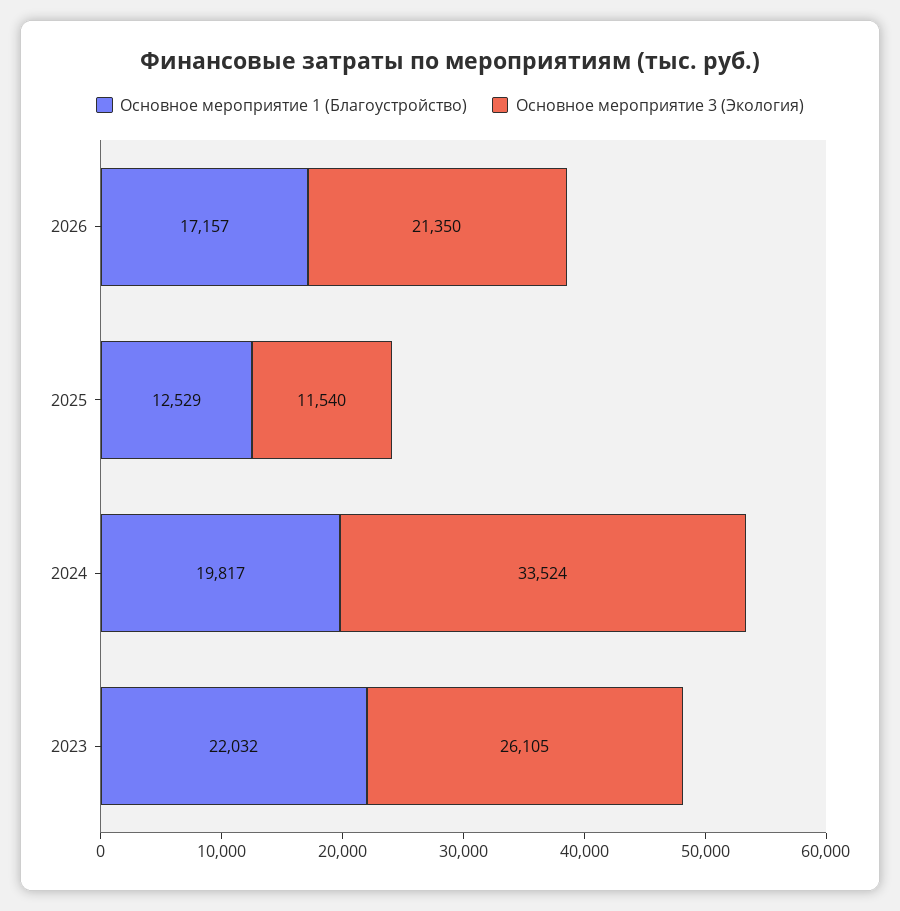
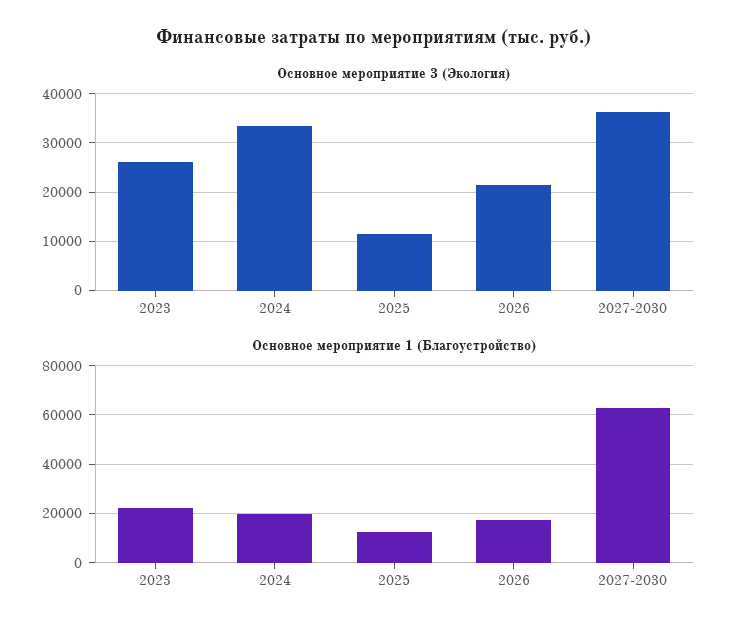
Основное мероприятие 3 (Экология), 2027-2030: none -> 36000
Основное мероприятие 1 (Благоустройство), 2027-2030: none -> 62500

